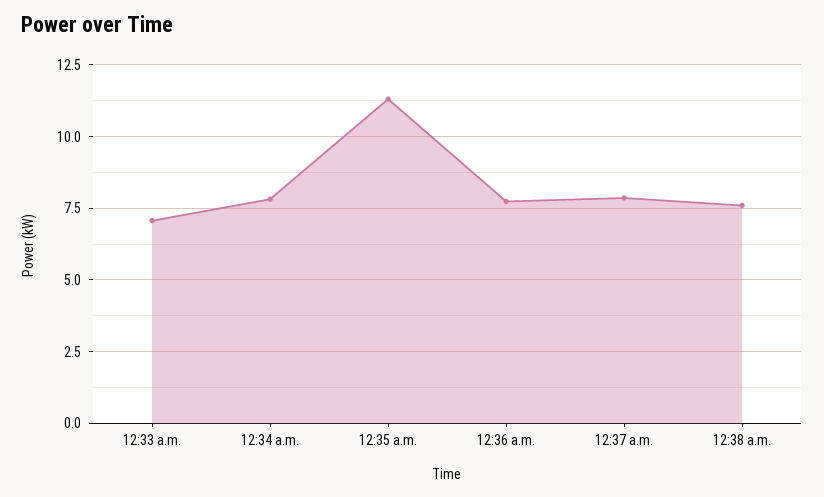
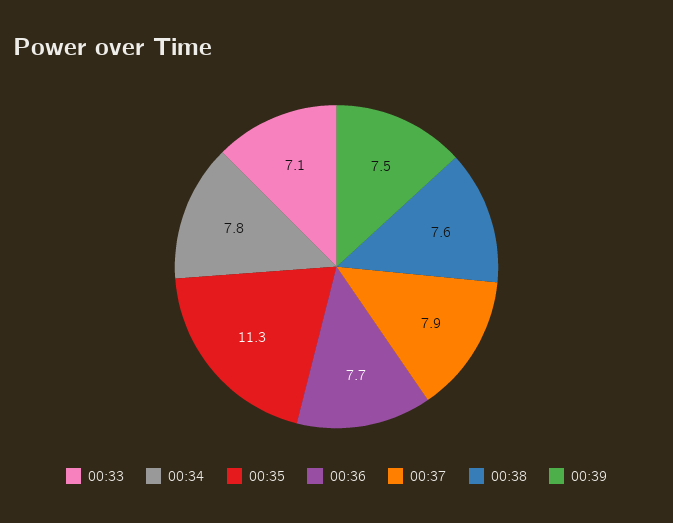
00:39: none -> 7.5

